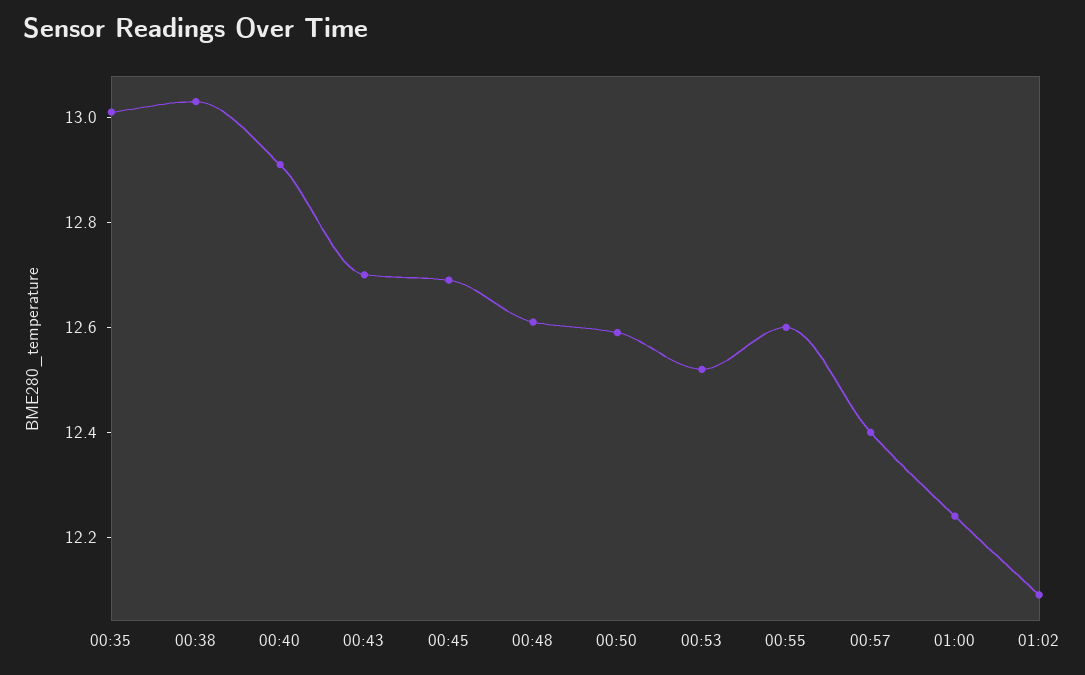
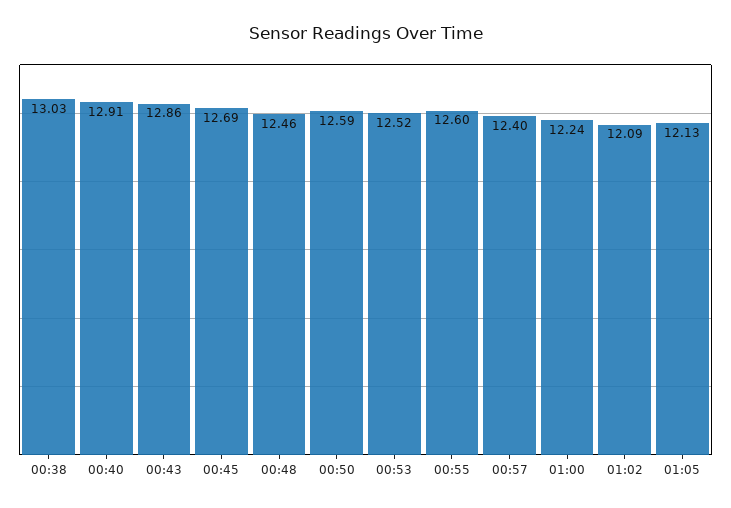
00:35: 13 -> none
00:43: 12.7 -> 12.86
00:48: 12.6 -> 12.46
01:05: none -> 12.13

